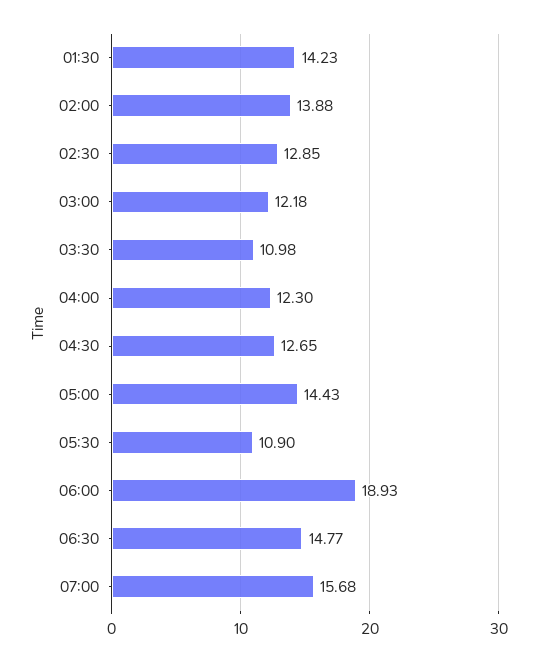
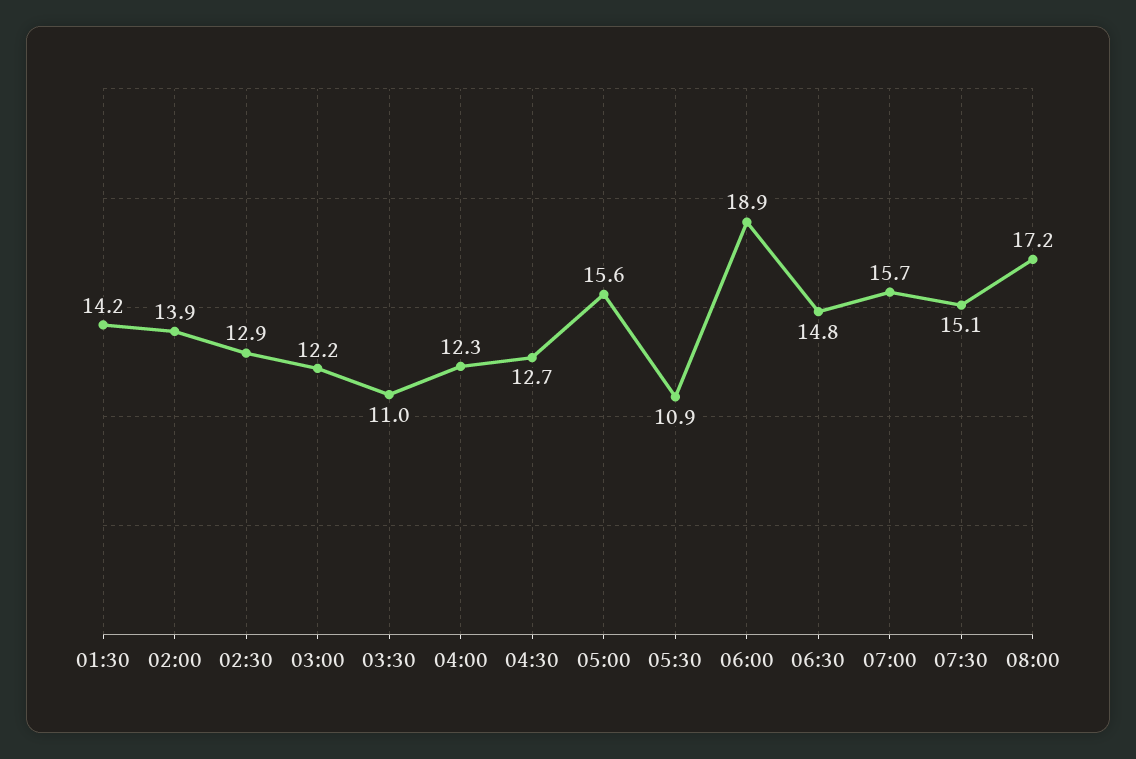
05:00: 14.43 -> 15.6
07:30: none -> 15.1
08:00: none -> 17.2

